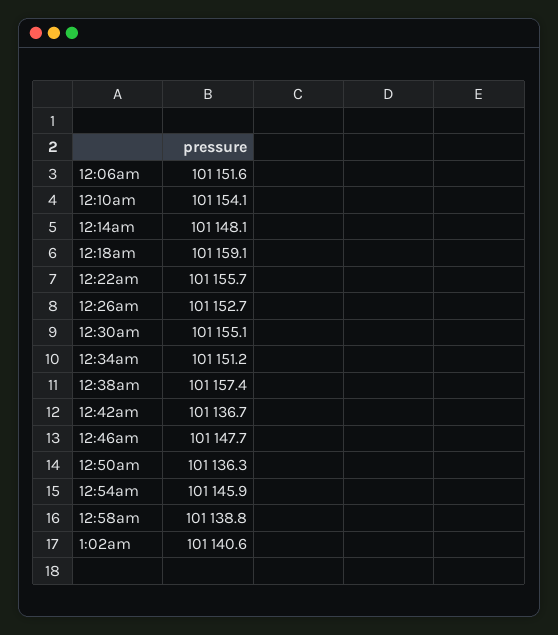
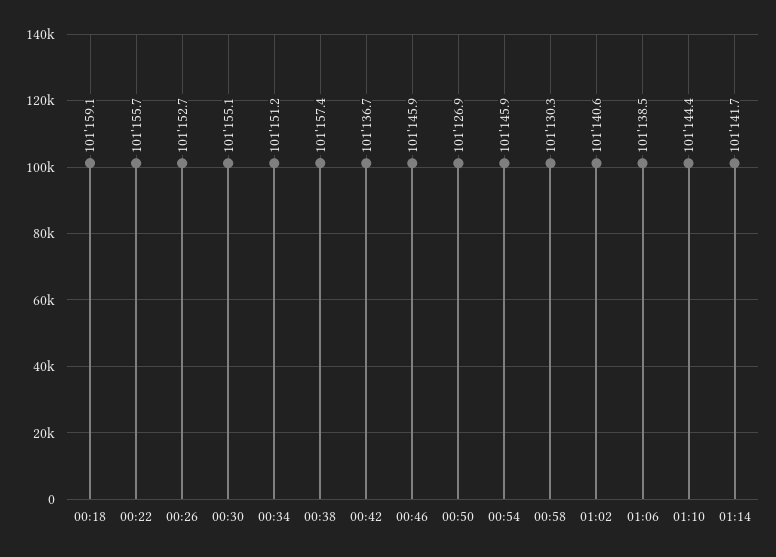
12:06am: 101151.6 -> none
12:10am: 101154.1 -> none
12:14am: 101148.1 -> none
12:46am: 101147.7 -> 101145.9
12:50am: 101136.3 -> 101126.9
12:58am: 101138.8 -> 101130.3
01:06: none -> 101138.5
01:10: none -> 101144.4
01:14: none -> 101141.7

